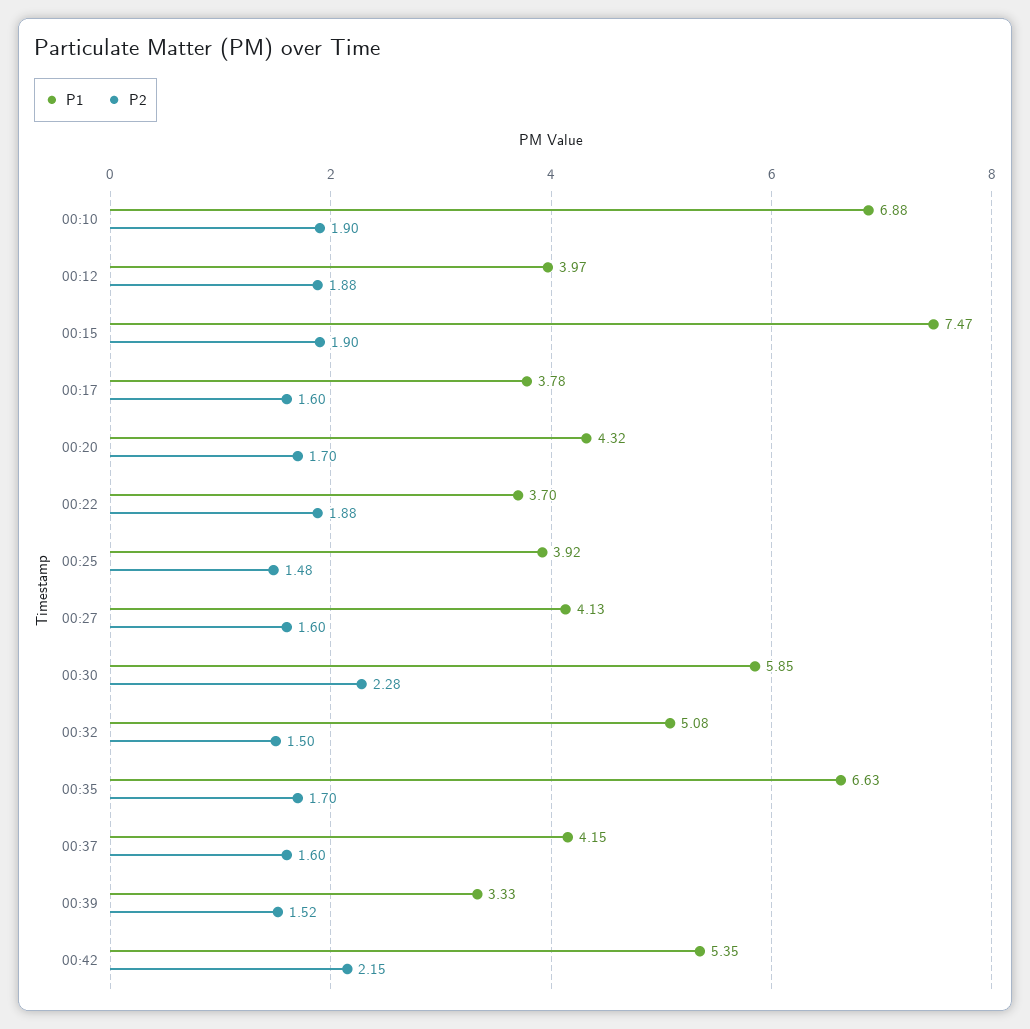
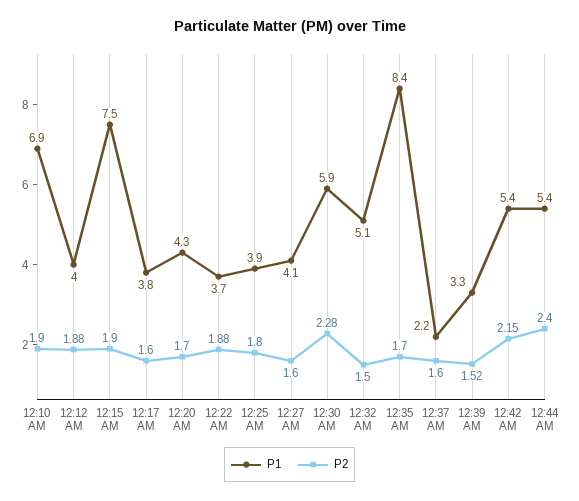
P2, 00:25: 1.48 -> 1.8
P1, 00:35: 6.63 -> 8.4
P1, 00:37: 4.15 -> 2.2
P1, 12:44 AM: none -> 5.4
P2, 12:44 AM: none -> 2.4

